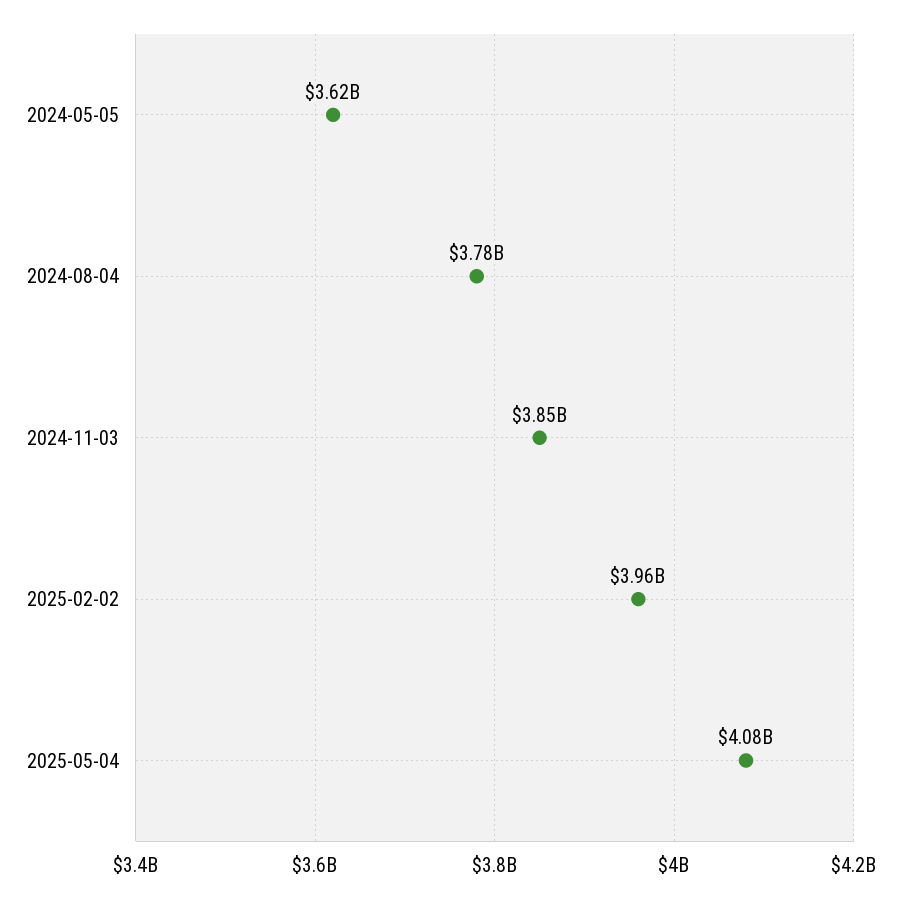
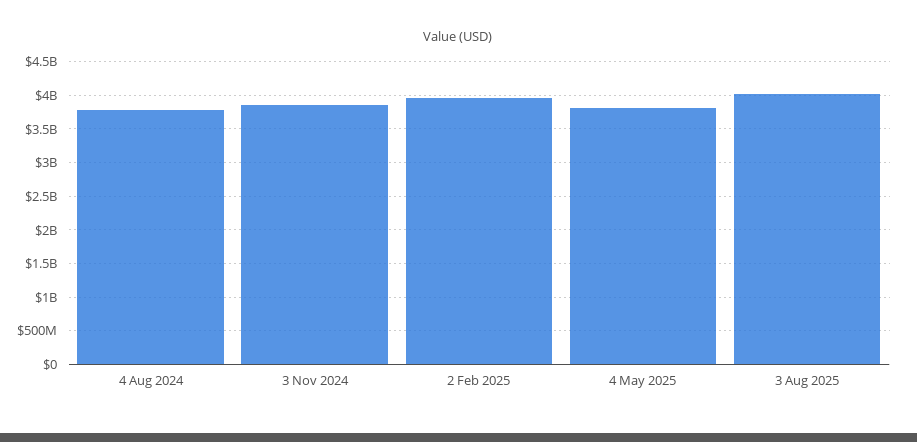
2024-05-05: 3620000000 -> none
2025-05-04: 4080000000 -> 3800000000
3 Aug 2025: none -> 4000000000

